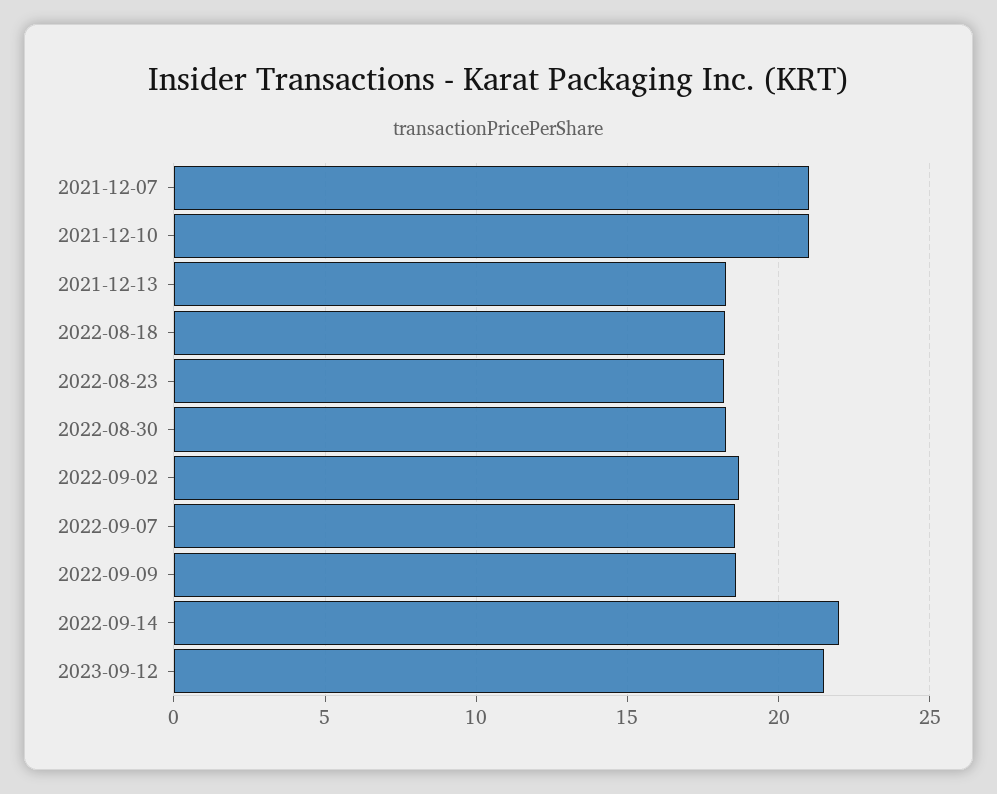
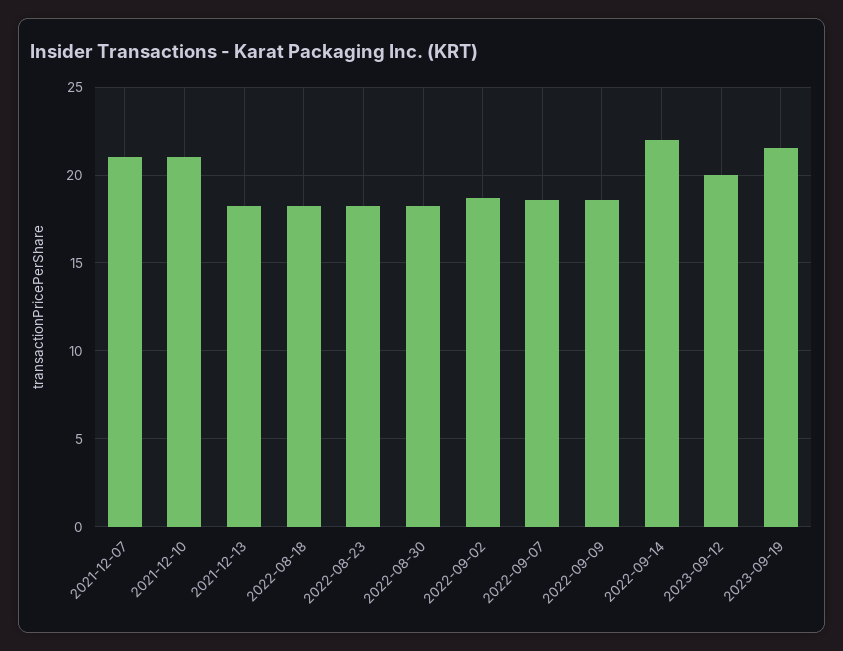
2023-09-12: 21.5 -> 20
2023-09-19: none -> 21.5

